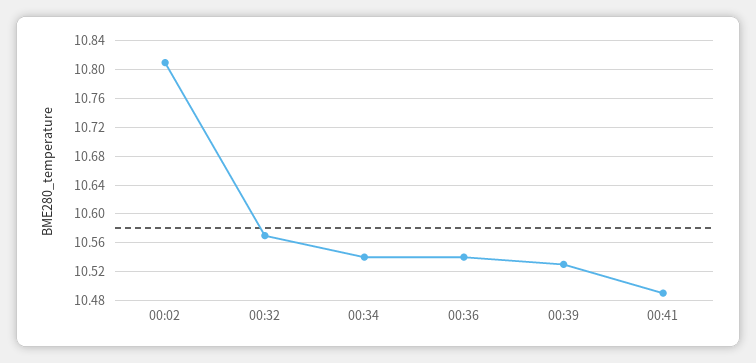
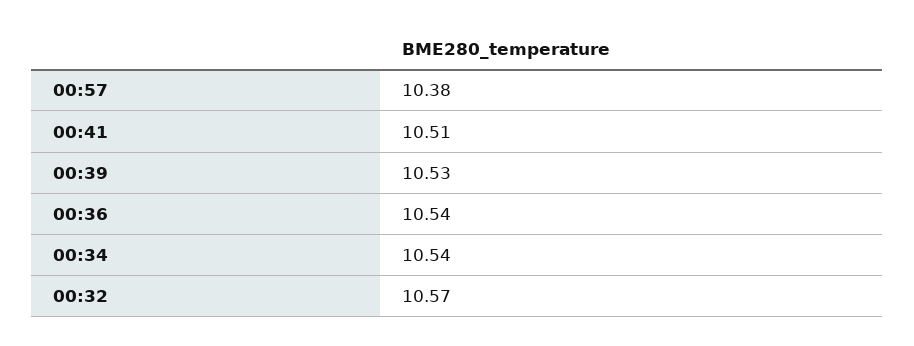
00:02: 10.81 -> none
00:41: 10.49 -> 10.51
00:57: none -> 10.38

